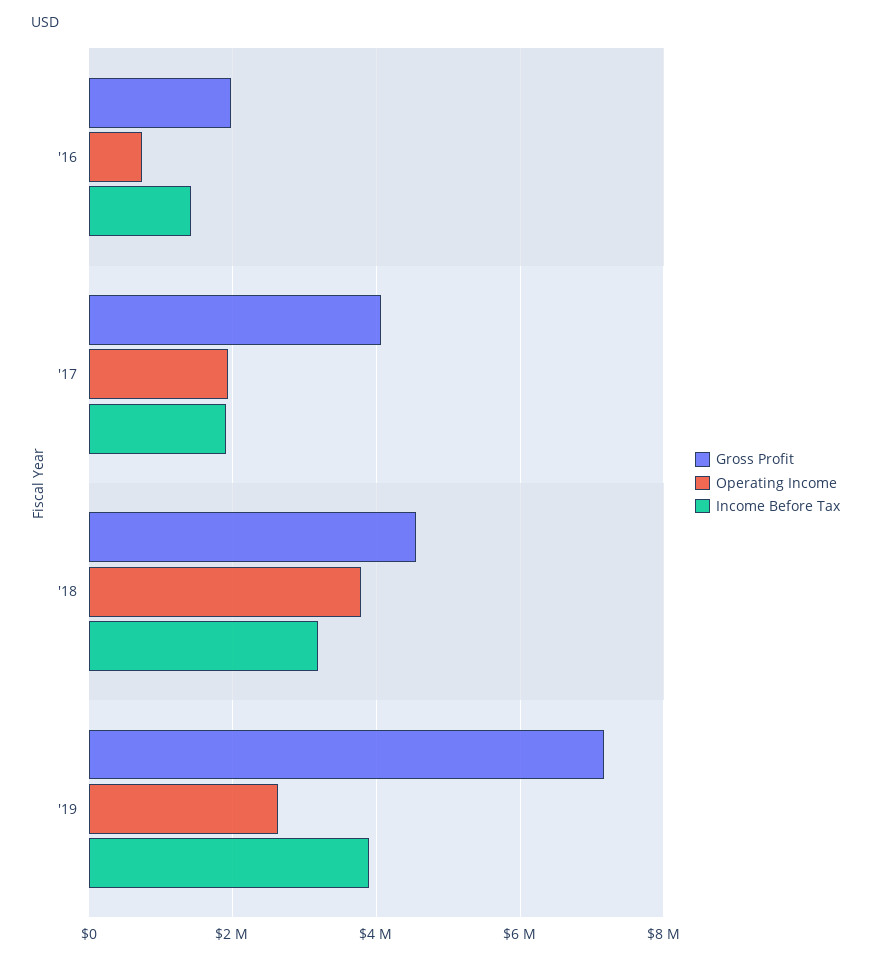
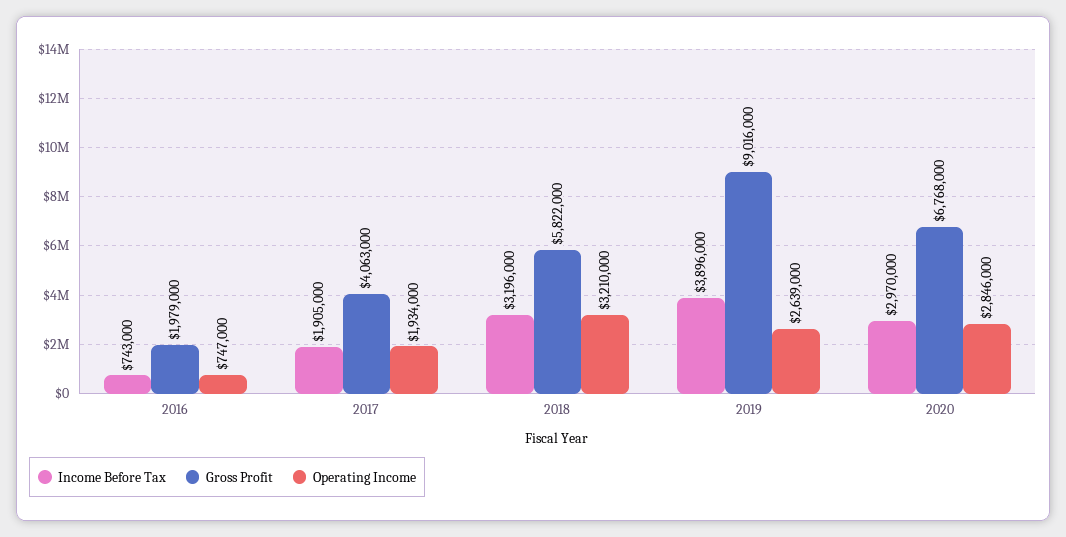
Income Before Tax, '16: 1400000 -> 743000
Gross Profit, '18: 4600000 -> 5822000
Operating Income, '18: 3800000 -> 3210000
Gross Profit, '19: 7200000 -> 9016000
Income Before Tax, 2020: none -> 2970000
Gross Profit, 2020: none -> 6768000
Operating Income, 2020: none -> 2846000

